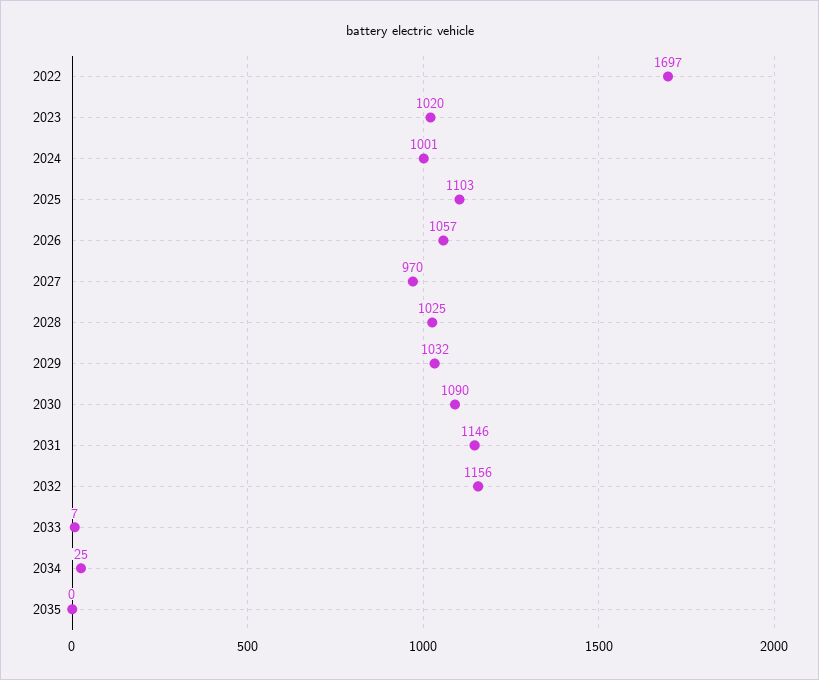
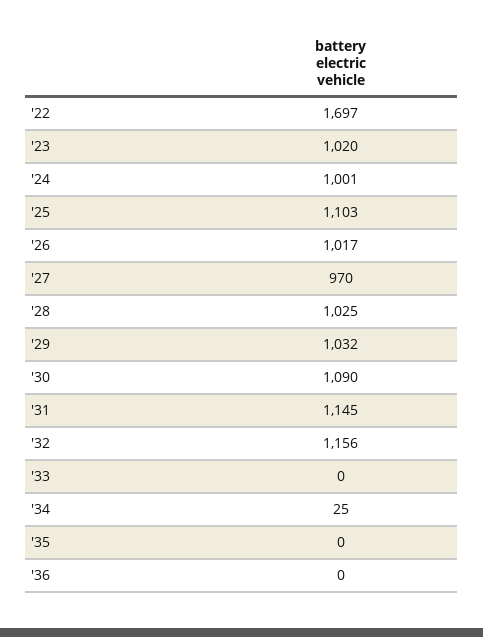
2026: 1057 -> 1017
2031: 1146 -> 1145
2033: 7 -> 0
'36: none -> 0

